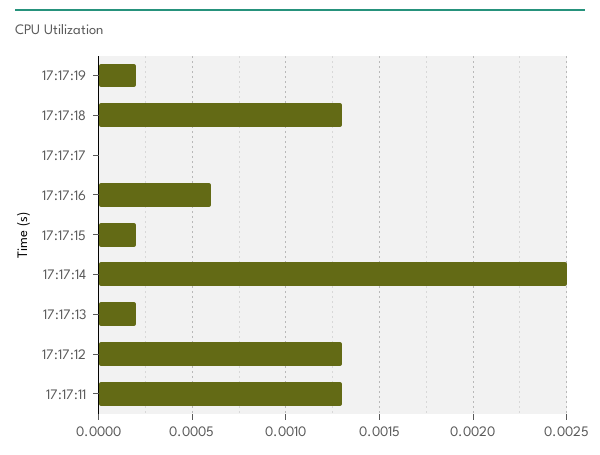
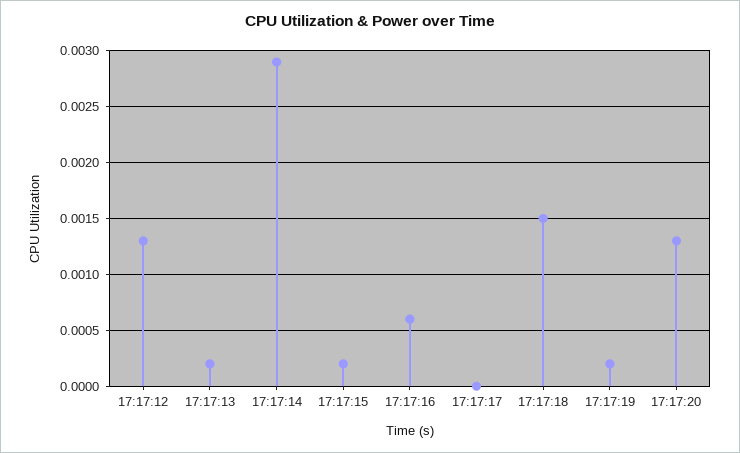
17:17:18: 0.0013 -> 0.0015
17:17:14: 0.0025 -> 0.0029
17:17:11: 0.0013 -> none
17:17:20: none -> 0.0013

